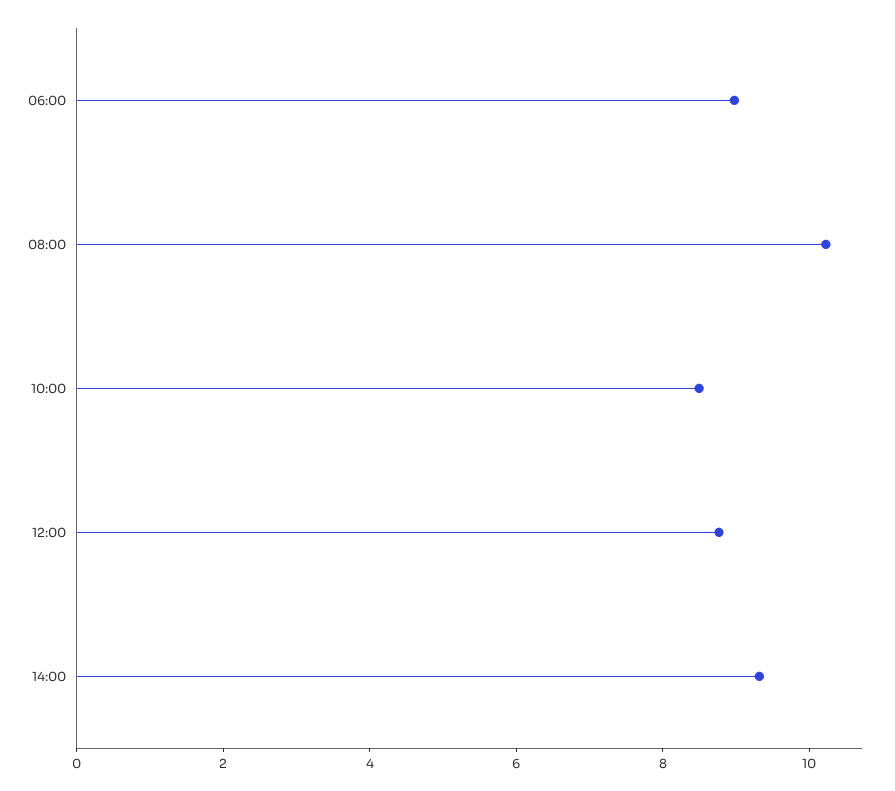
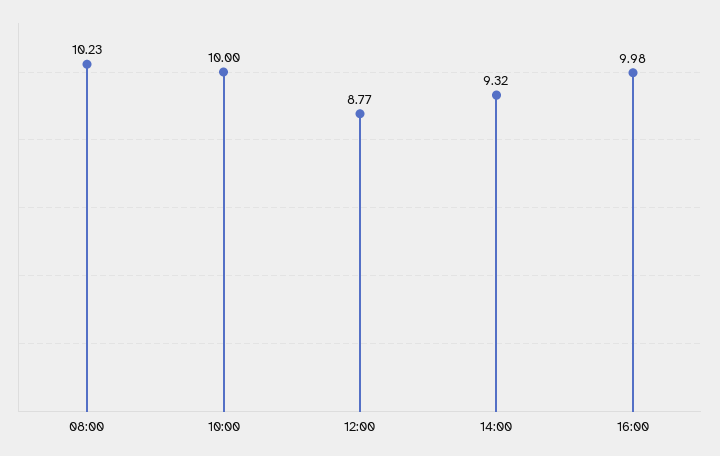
06:00: 9 -> none
10:00: 8.5 -> 10
16:00: none -> 9.98

